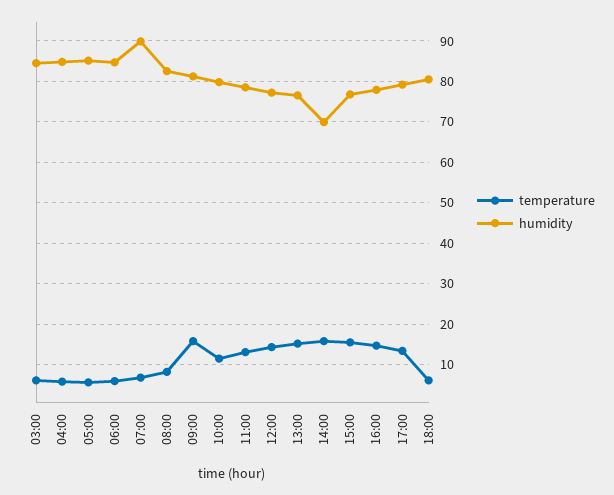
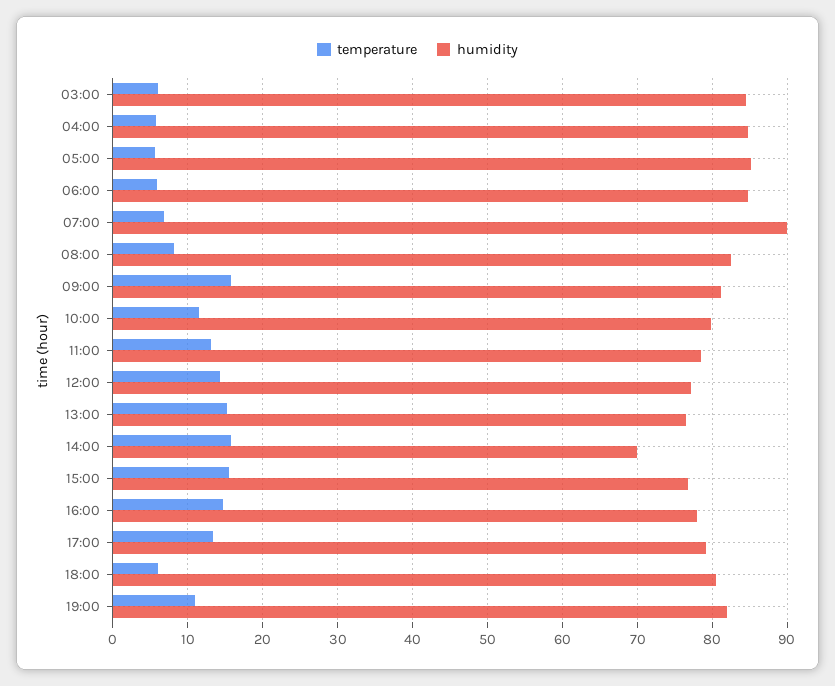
temperature, 19:00: none -> 11
humidity, 19:00: none -> 82

